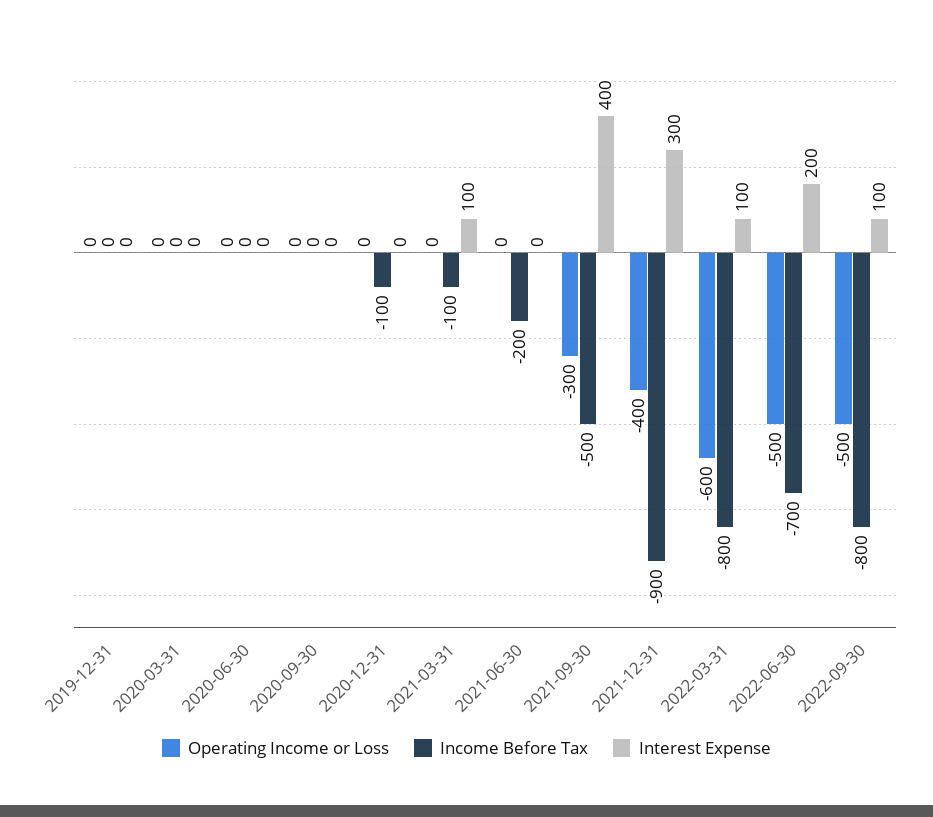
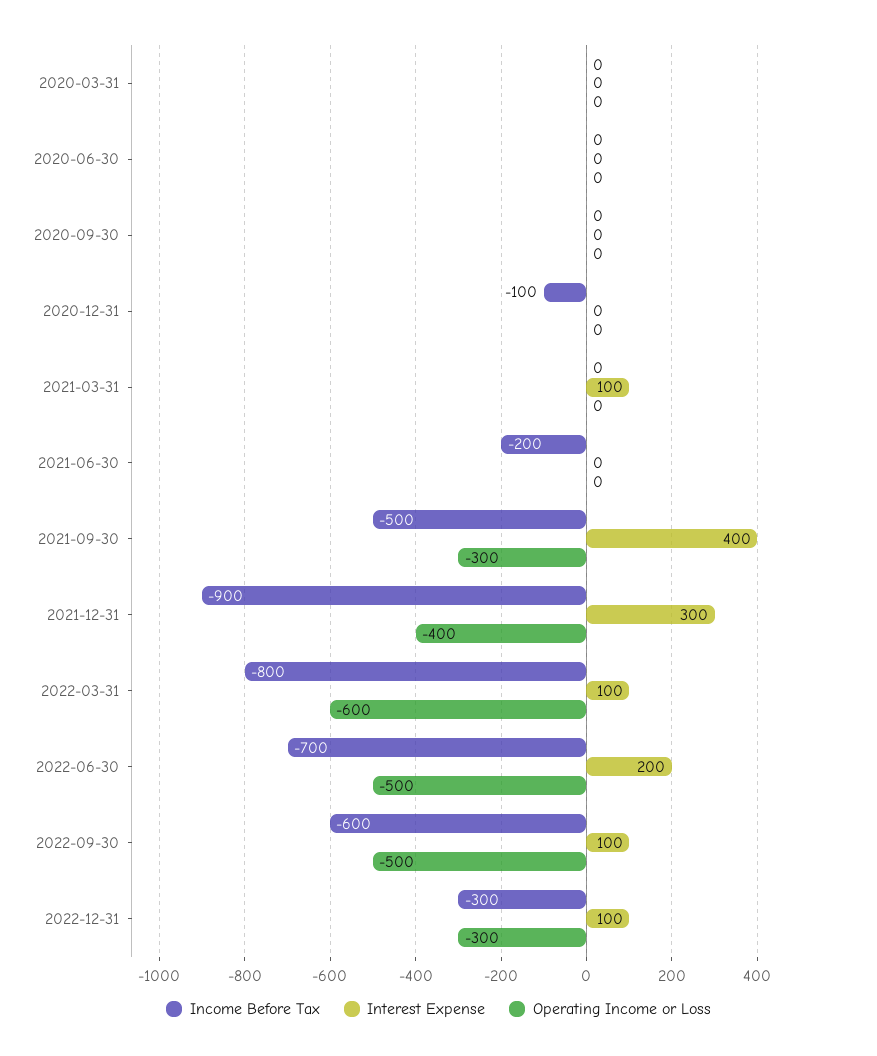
Operating Income or Loss, 2019-12-31: 0 -> none
Income Before Tax, 2019-12-31: 0 -> none
Interest Expense, 2019-12-31: 0 -> none
Income Before Tax, 2021-03-31: -100 -> 0
Income Before Tax, 2022-09-30: -800 -> -600
Income Before Tax, 2022-12-31: none -> -300
Interest Expense, 2022-12-31: none -> 100
Operating Income or Loss, 2022-12-31: none -> -300

